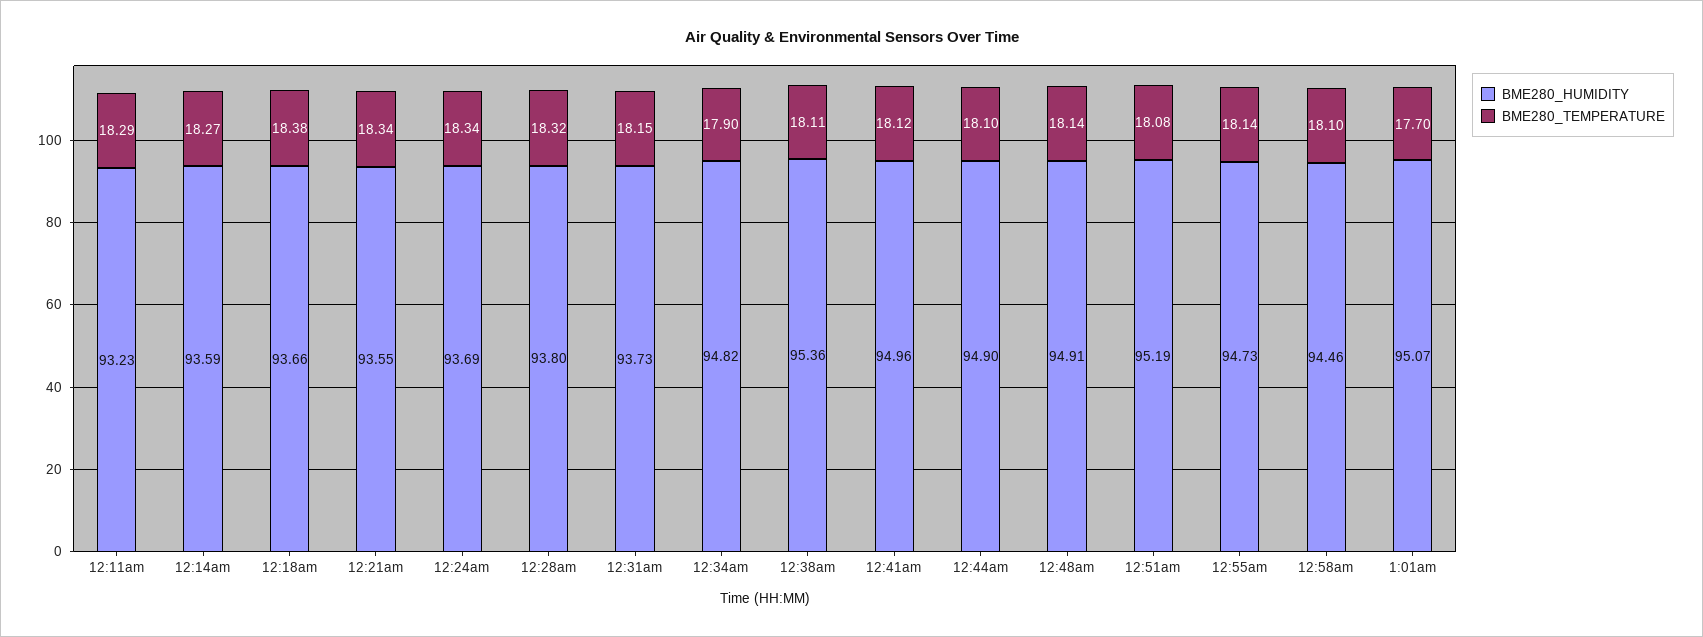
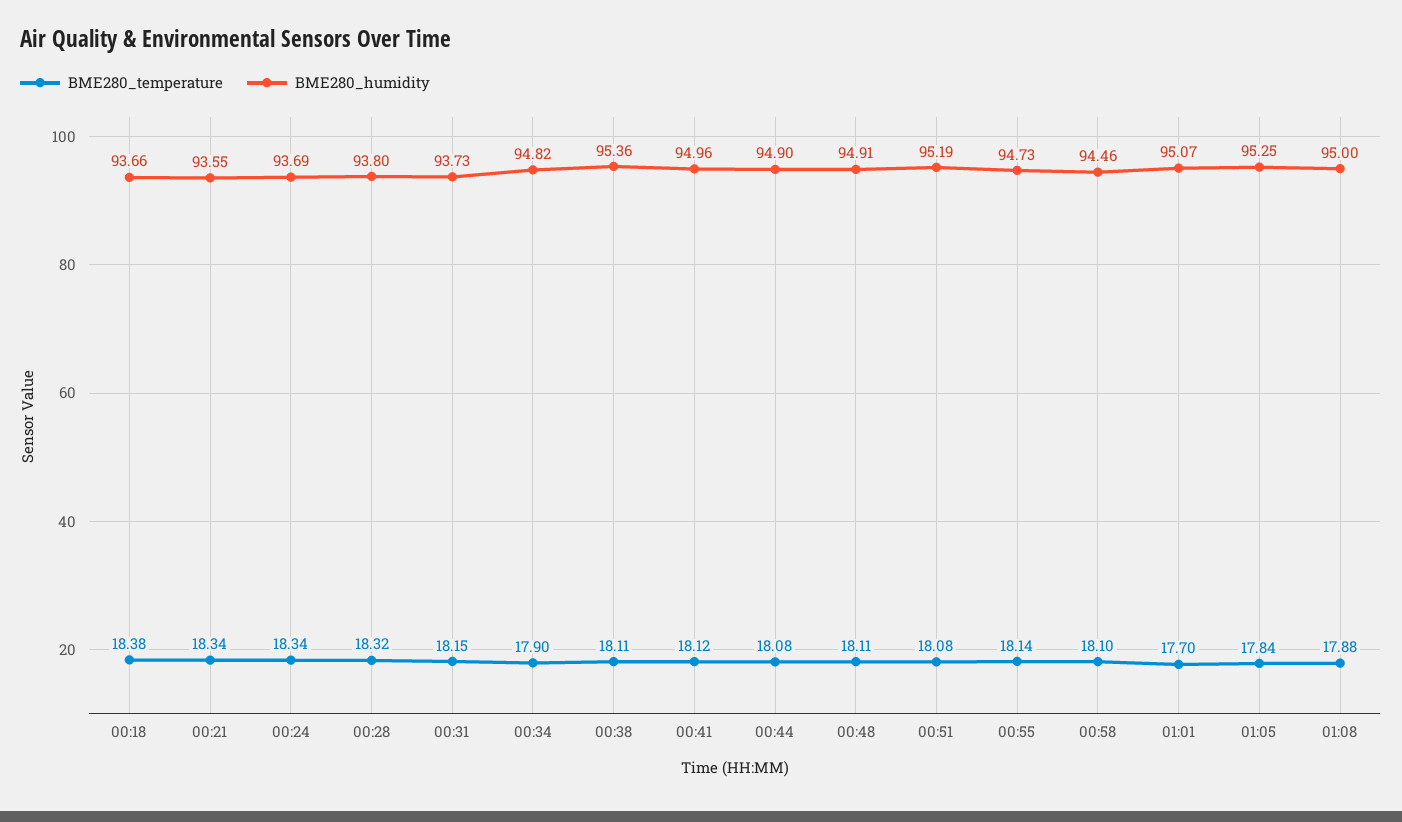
BME280_HUMIDITY, 12:11am: 93.23 -> none
BME280_TEMPERATURE, 12:11am: 18.29 -> none
BME280_HUMIDITY, 12:14am: 93.59 -> none
BME280_TEMPERATURE, 12:14am: 18.27 -> none
BME280_TEMPERATURE, 12:44am: 18.1 -> 18.08
BME280_TEMPERATURE, 12:48am: 18.14 -> 18.11
BME280_TEMPERATURE, 01:05: none -> 17.84
BME280_HUMIDITY, 01:05: none -> 95.25
BME280_TEMPERATURE, 01:08: none -> 17.88
BME280_HUMIDITY, 01:08: none -> 95

